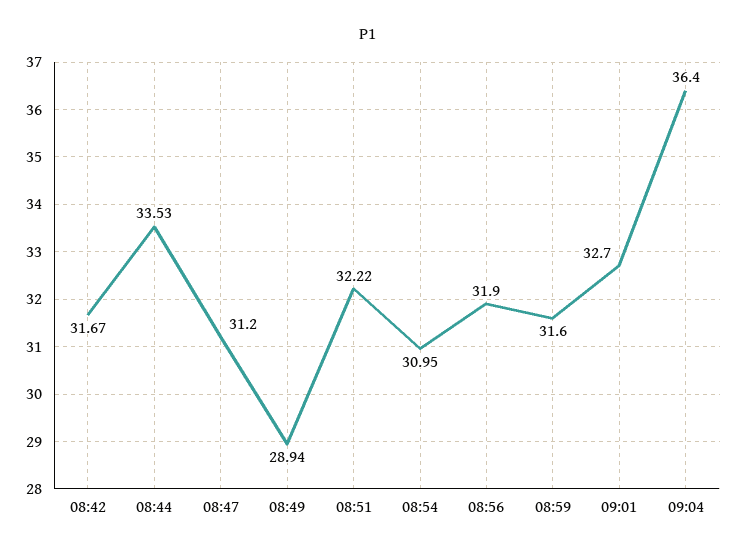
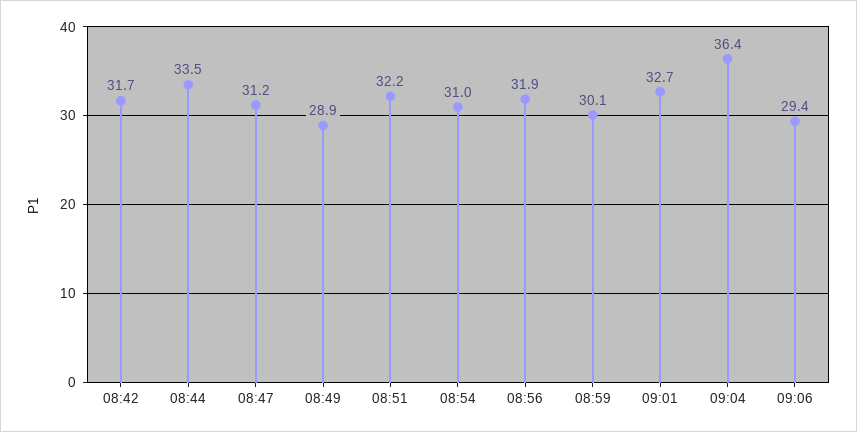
08:59: 31.6 -> 30.1
09:06: none -> 29.4

